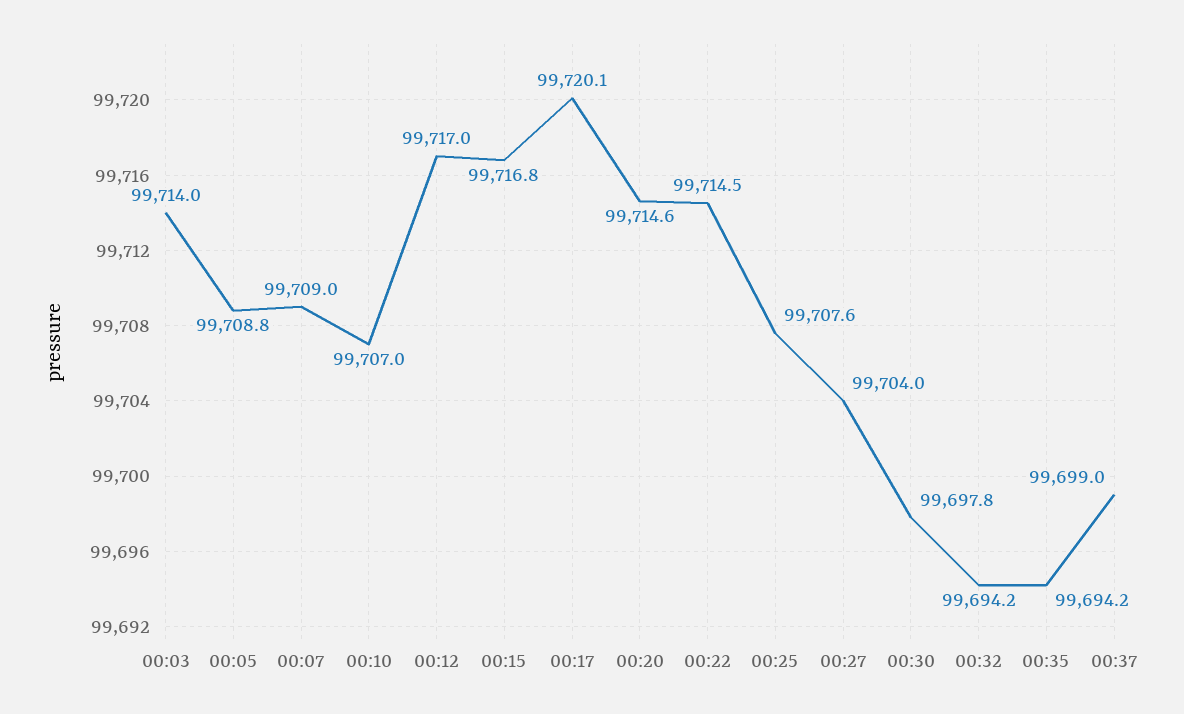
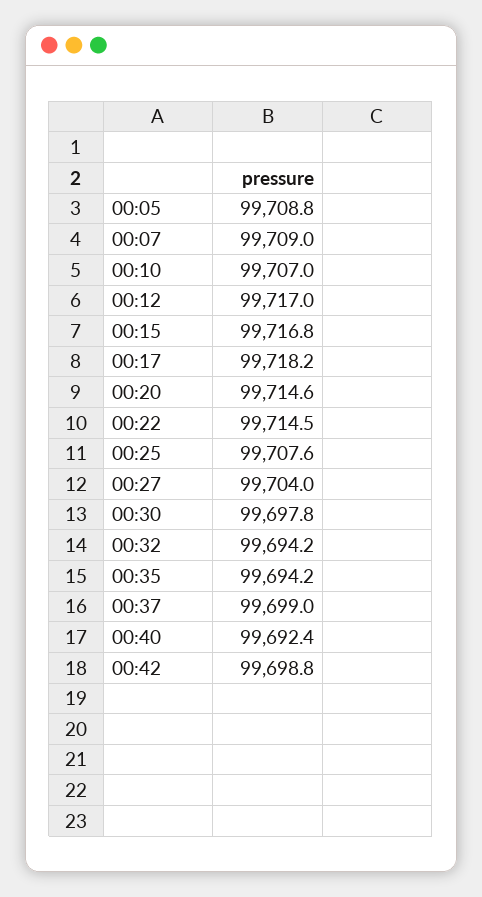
00:03: 99714 -> none
00:17: 99720.1 -> 99718.2
00:40: none -> 99692.4
00:42: none -> 99698.8

